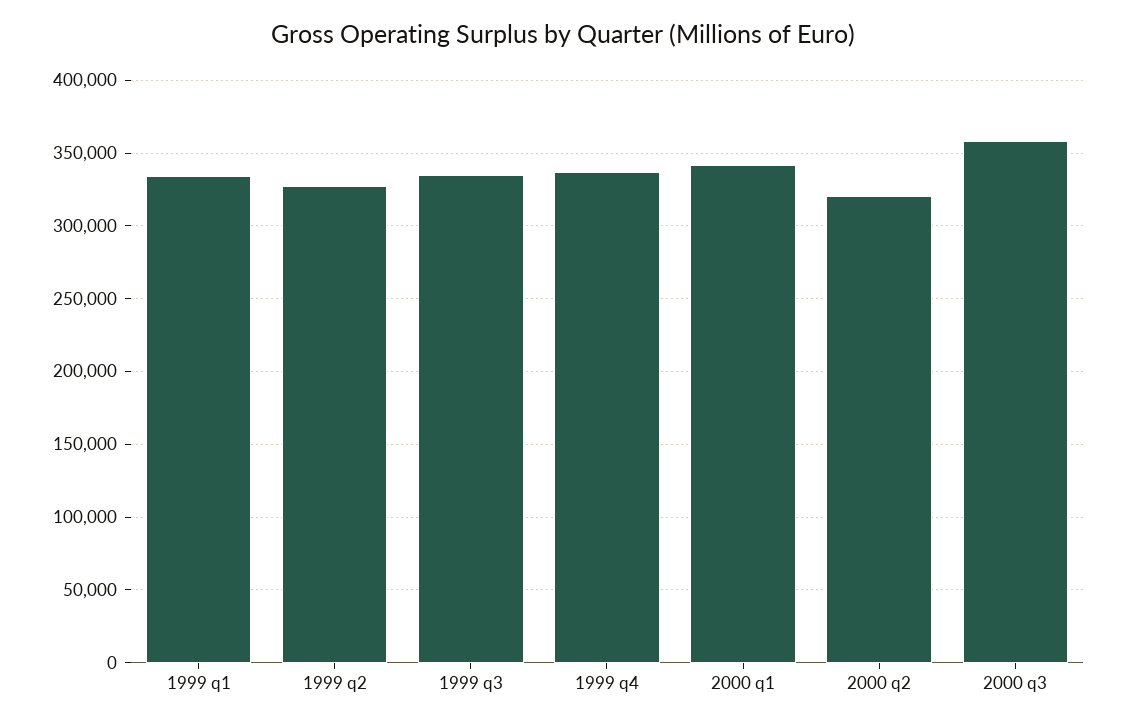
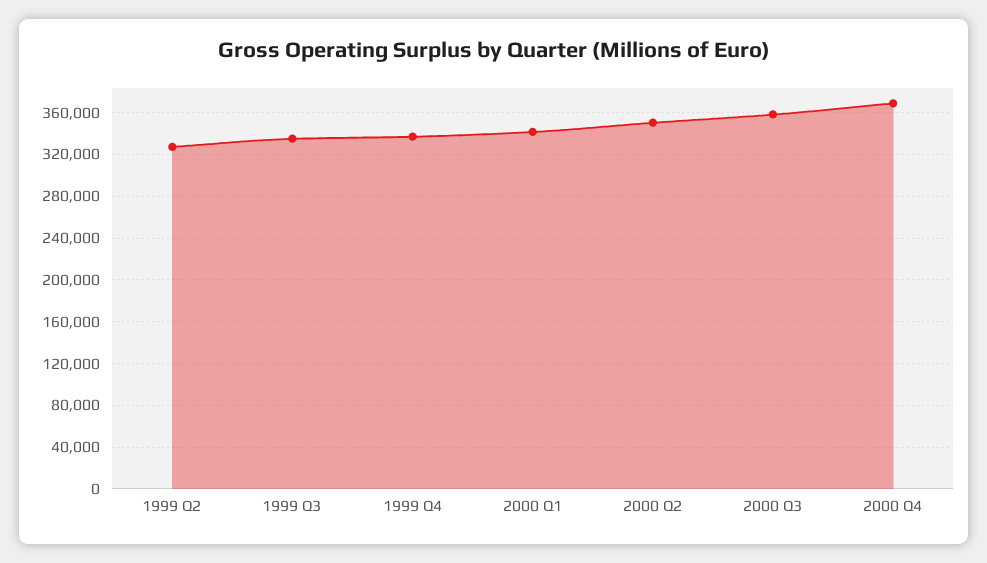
1999 q1: 335000 -> none
2000 q2: 320000 -> 350000
2000 Q4: none -> 370000

